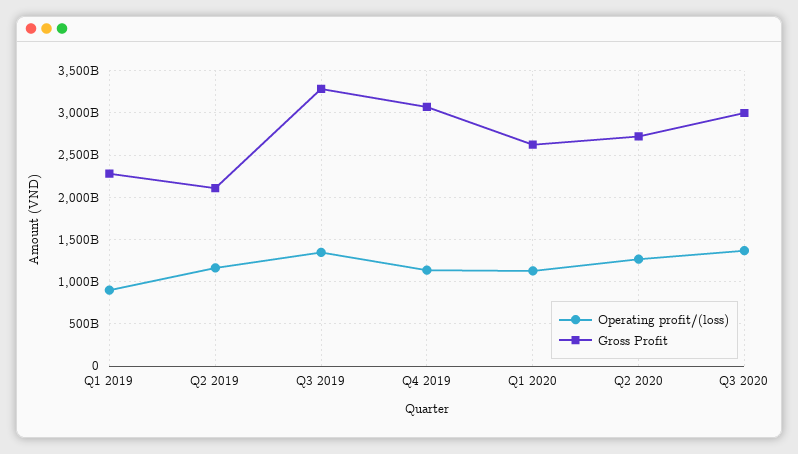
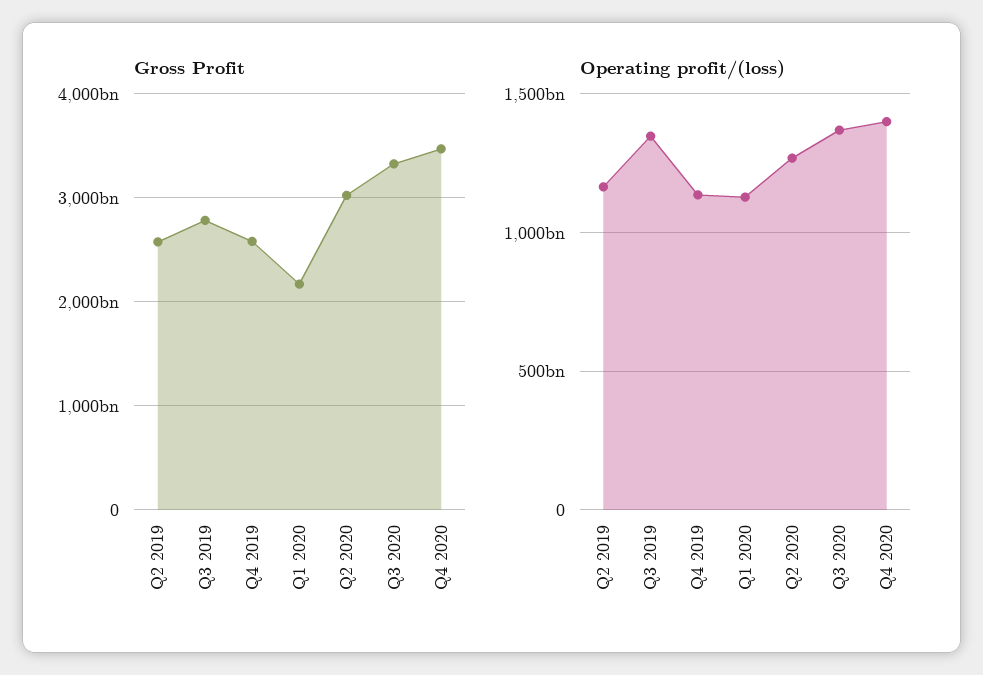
Operating profit/(loss), Q1 2019: 900000000000 -> none
Gross Profit, Q1 2019: 2300000000000 -> none
Gross Profit, Q2 2019: 2100000000000 -> 2600000000000
Gross Profit, Q3 2019: 3300000000000 -> 2800000000000
Gross Profit, Q4 2019: 3100000000000 -> 2600000000000
Gross Profit, Q1 2020: 2600000000000 -> 2200000000000
Gross Profit, Q2 2020: 2700000000000 -> 3000000000000
Gross Profit, Q3 2020: 3000000000000 -> 3300000000000
Gross Profit, Q4 2020: none -> 3500000000000
Operating profit/(loss), Q4 2020: none -> 1400000000000

